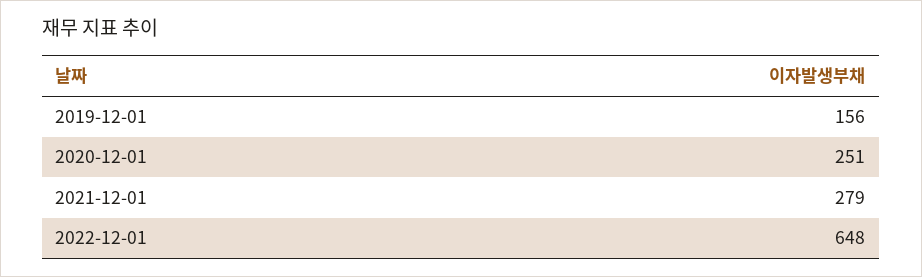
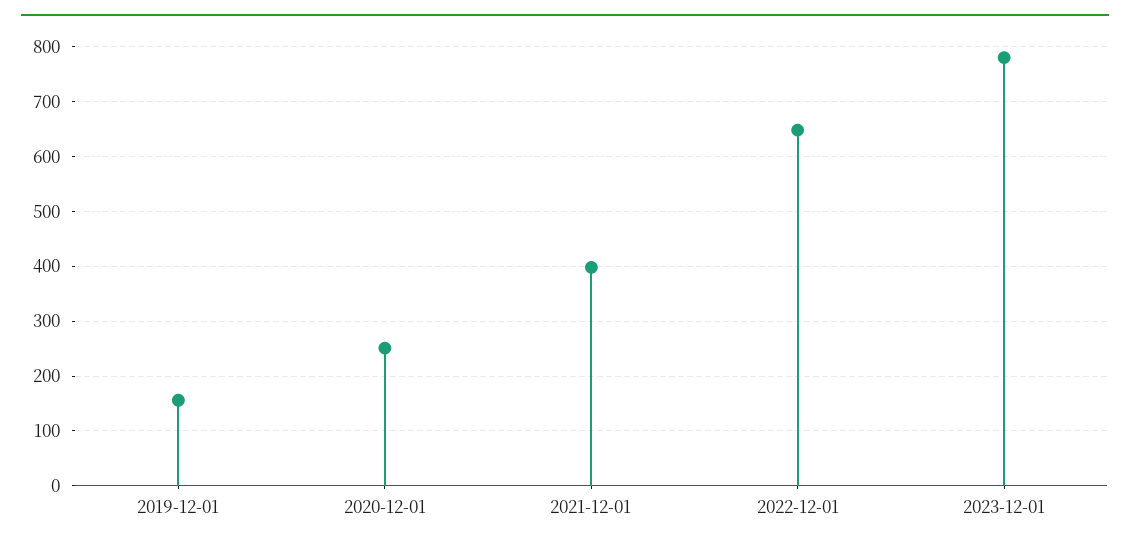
2021-12-01: 279 -> 400
2023-12-01: none -> 780

